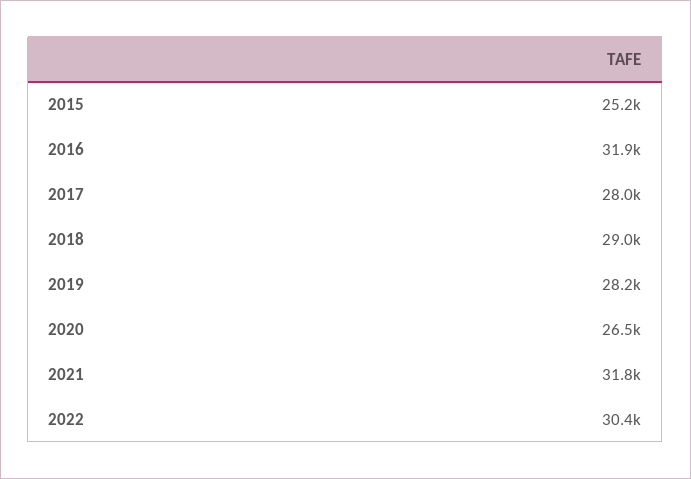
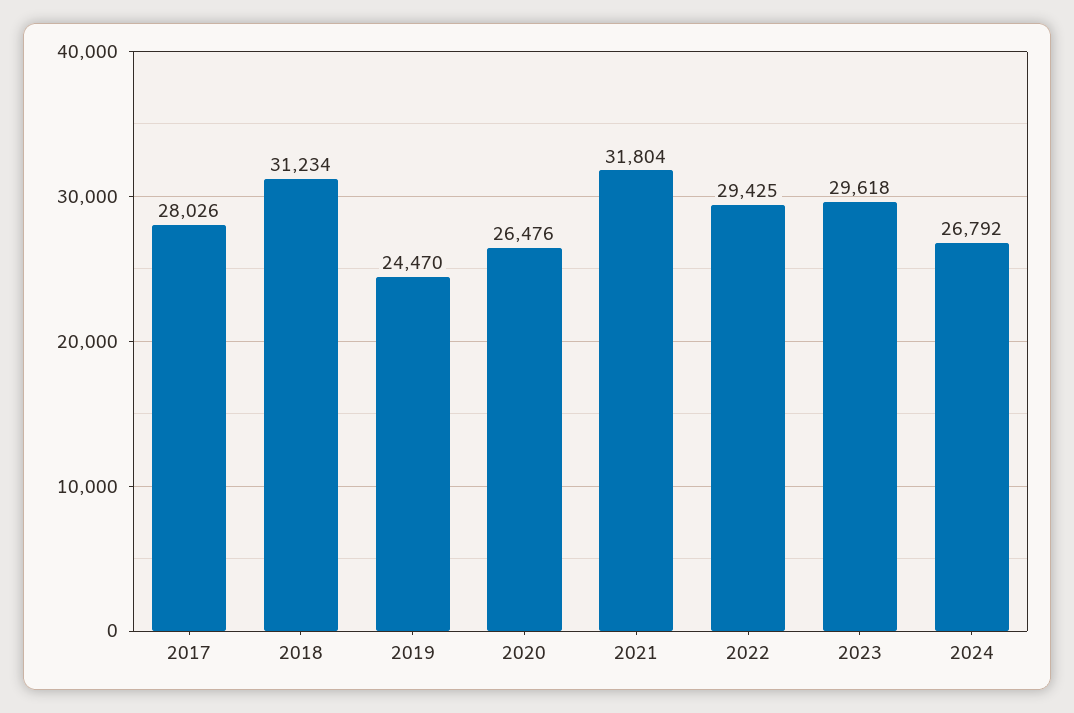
2015: 25200 -> none
2016: 31900 -> none
2018: 29000 -> 31234
2019: 28200 -> 24470
2022: 30400 -> 29425
2023: none -> 29618
2024: none -> 26792

